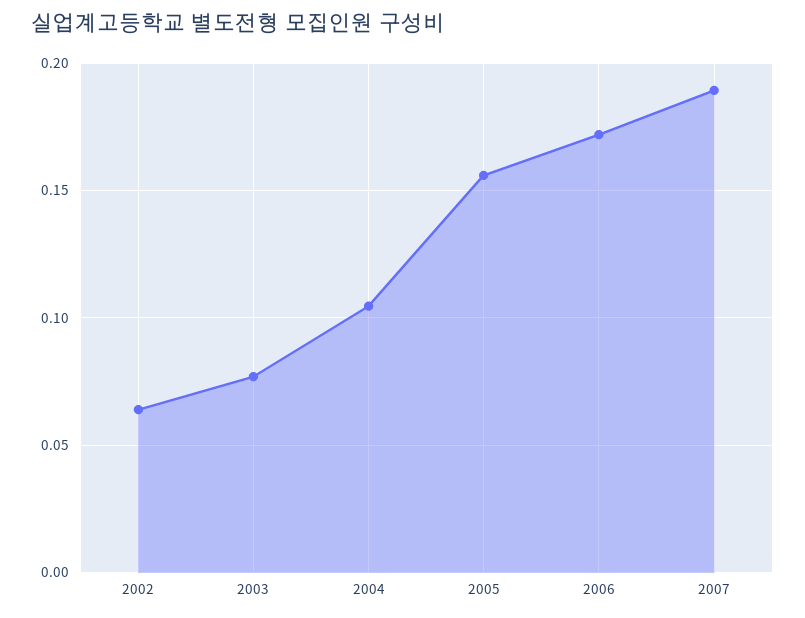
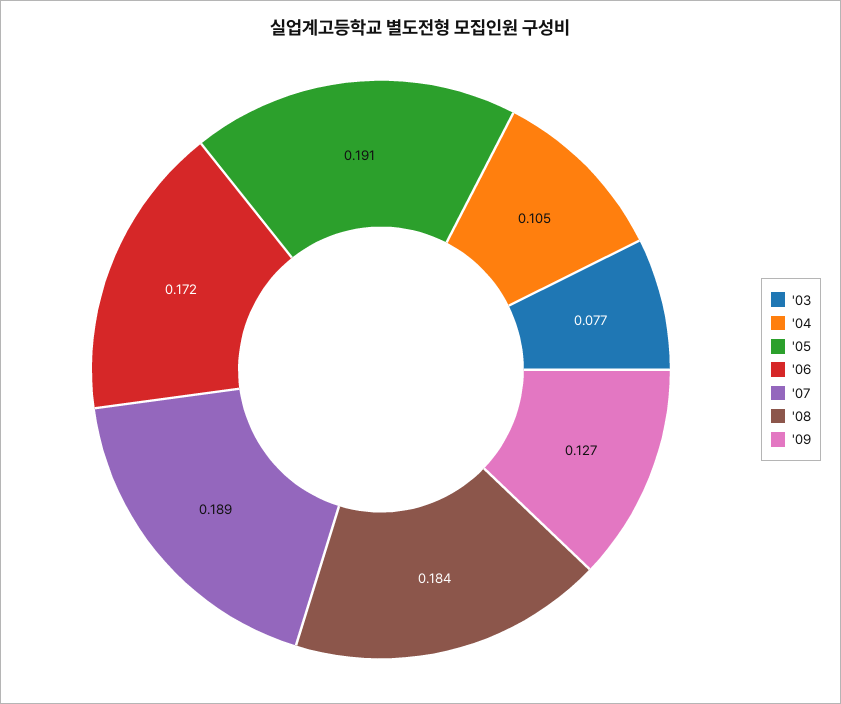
2002: 0.065 -> none
2005: 0.155 -> 0.191
'08: none -> 0.184
'09: none -> 0.127

